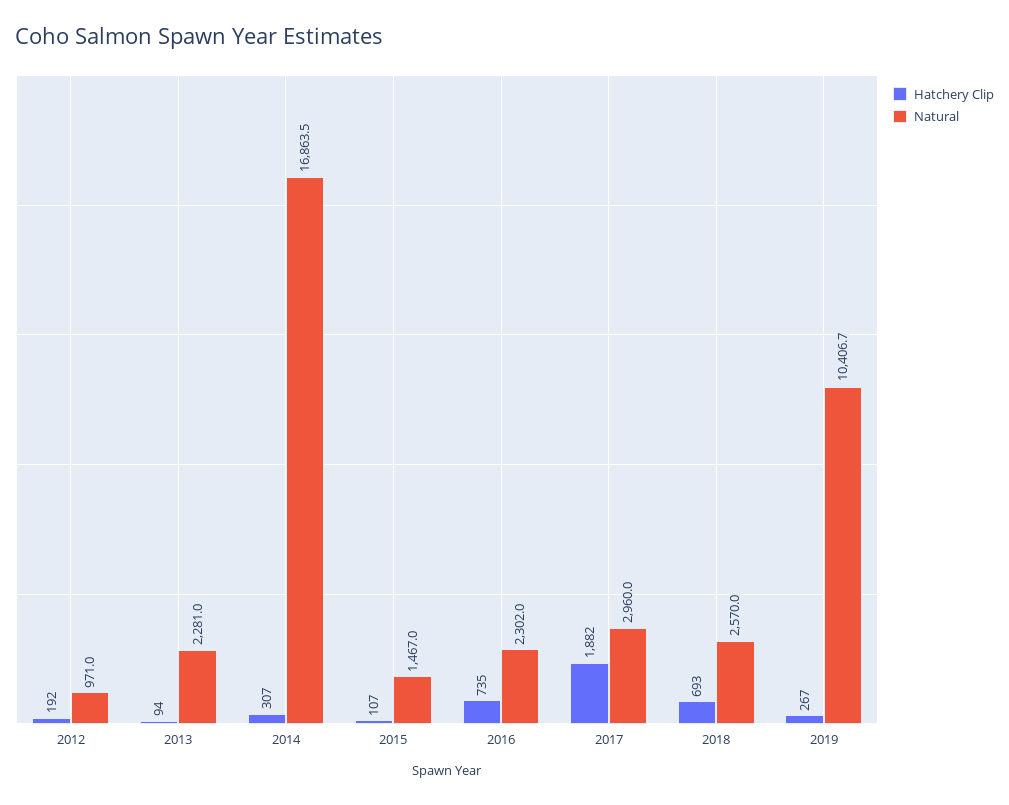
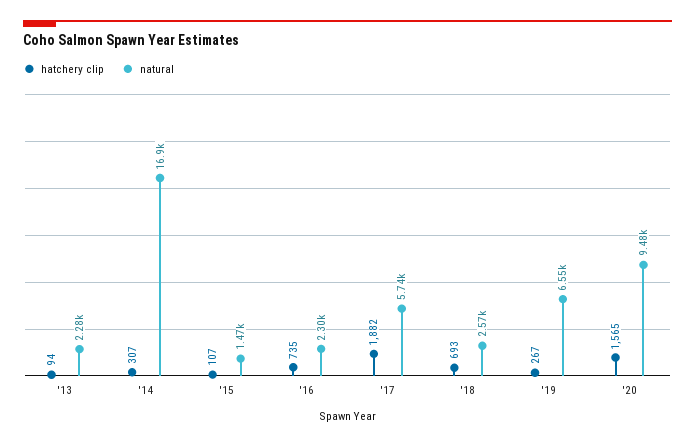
Hatchery Clip, 2012: 192 -> none
Natural, 2012: 971 -> none
Natural, 2017: 2960 -> 5740
Natural, 2019: 10406.7 -> 6550
Hatchery Clip, '20: none -> 1565
Natural, '20: none -> 9480

